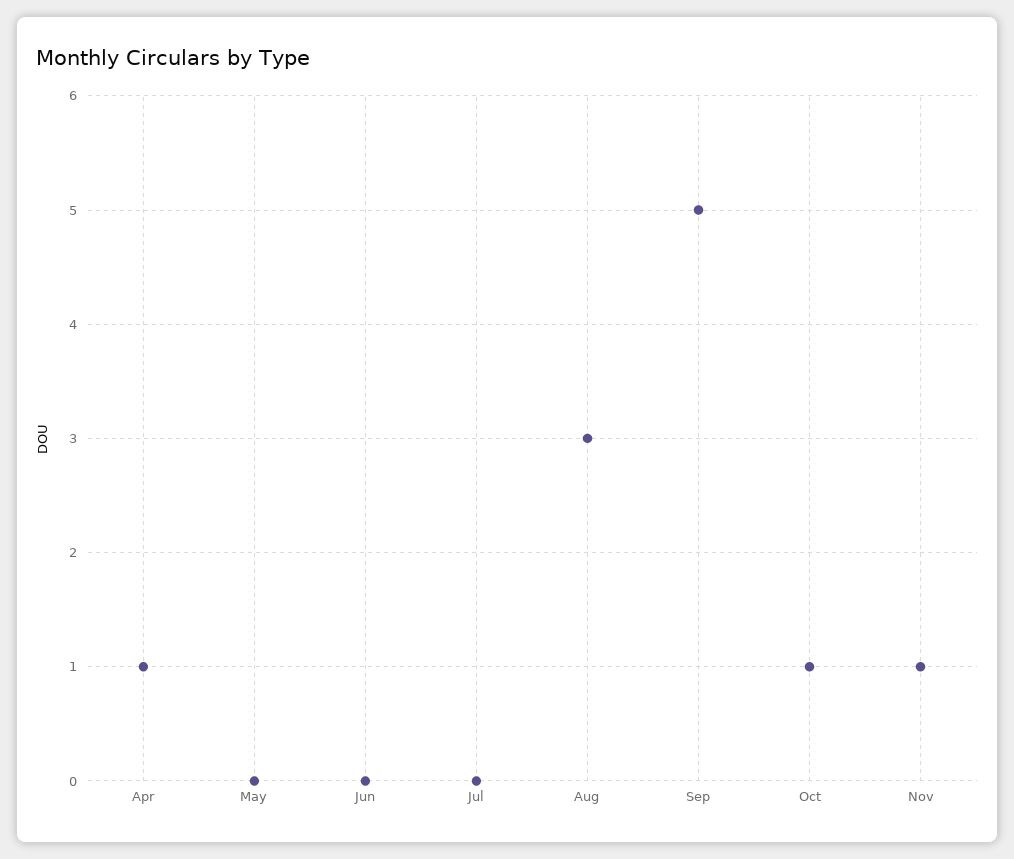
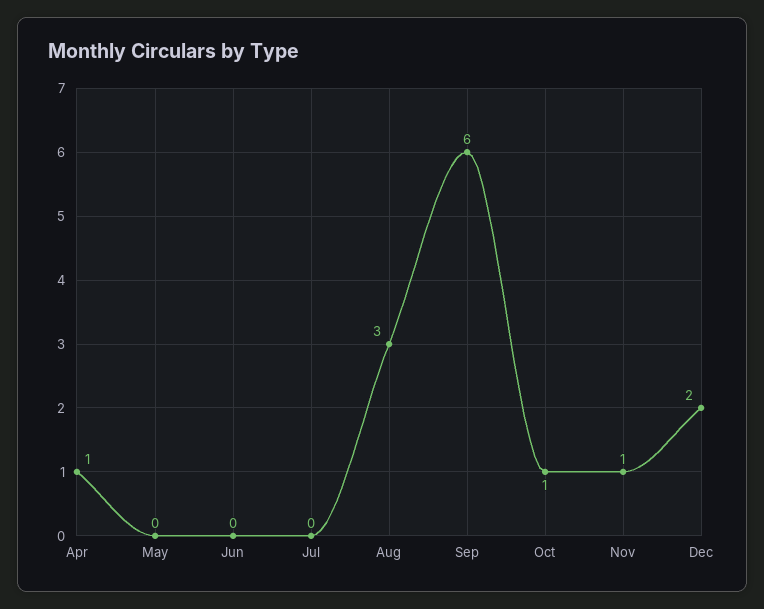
Sep: 5 -> 6
Dec: none -> 2

